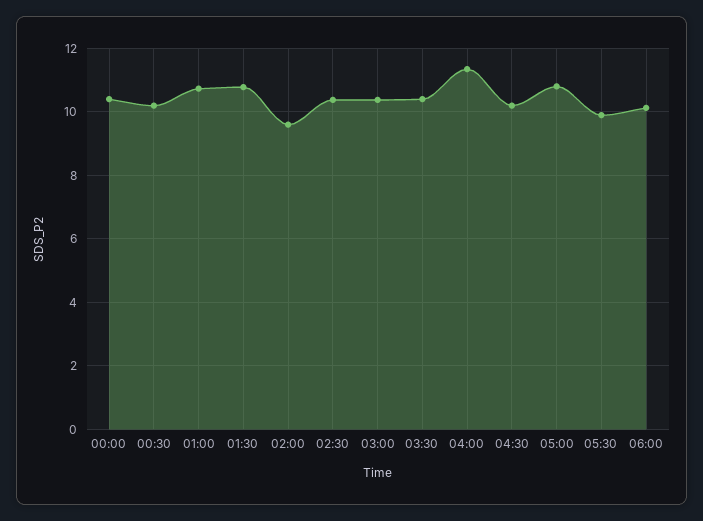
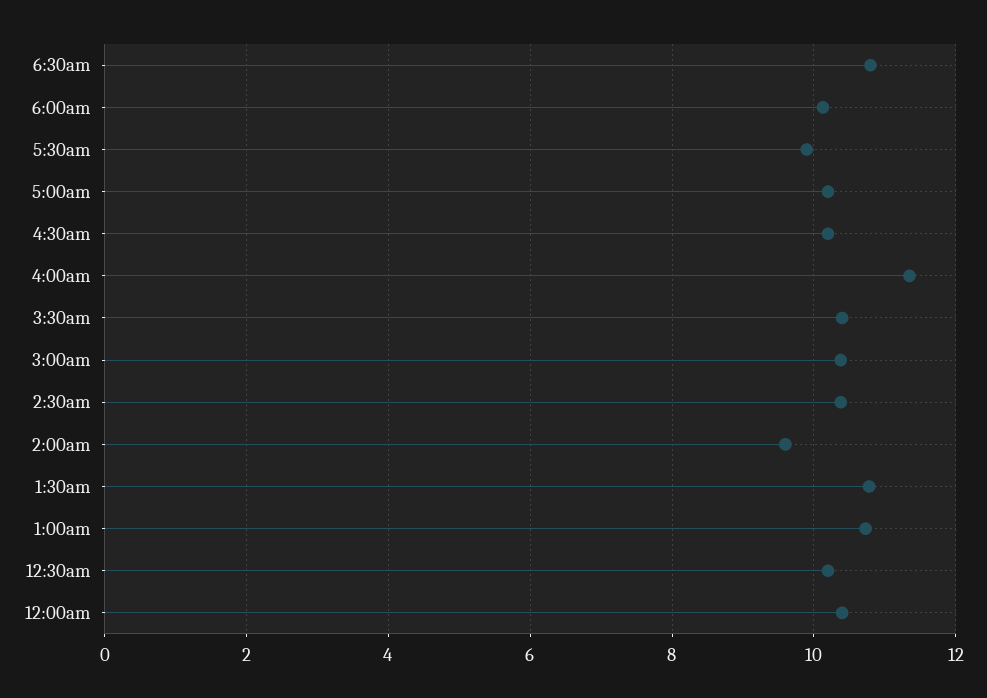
05:00: 10.8 -> 10.2
6:30am: none -> 10.8

